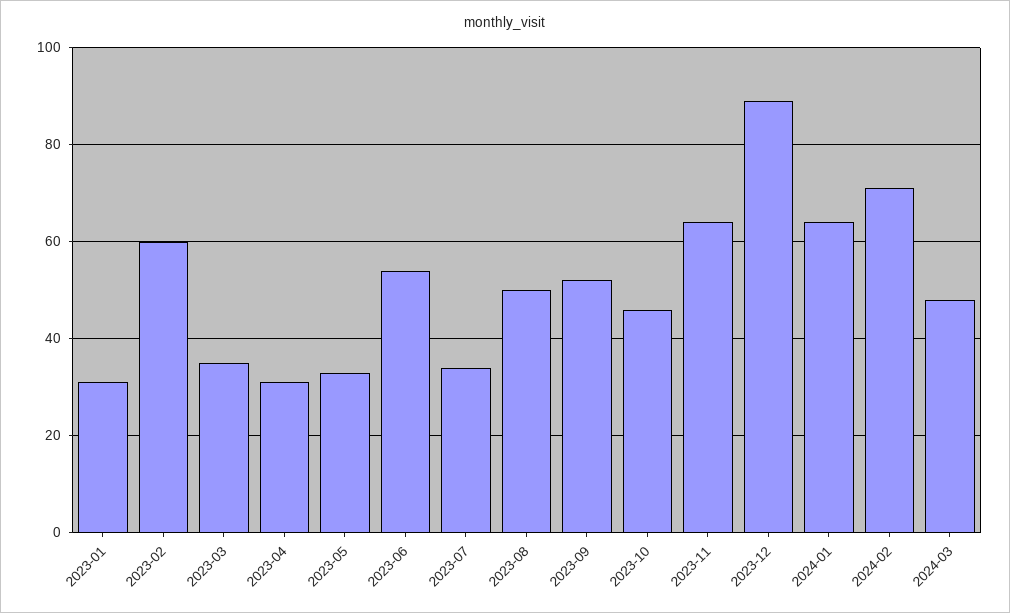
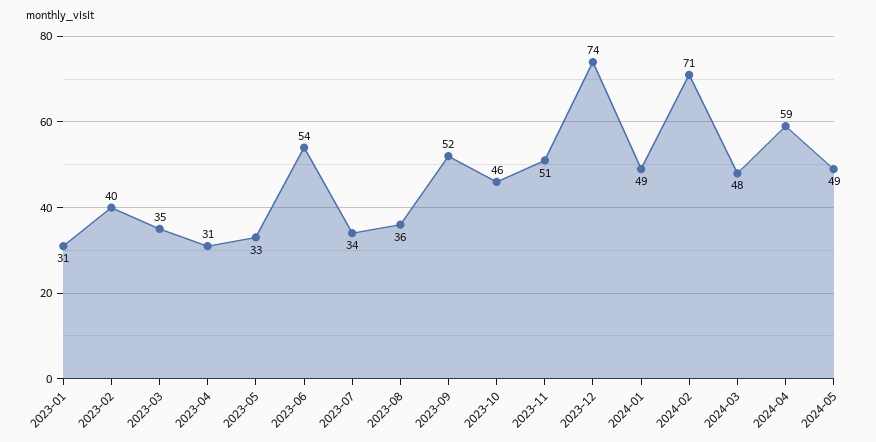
2023-02: 60 -> 40
2023-08: 50 -> 36
2023-11: 65 -> 51
2023-12: 90 -> 74
2024-01: 65 -> 49
2024-04: none -> 59
2024-05: none -> 49

